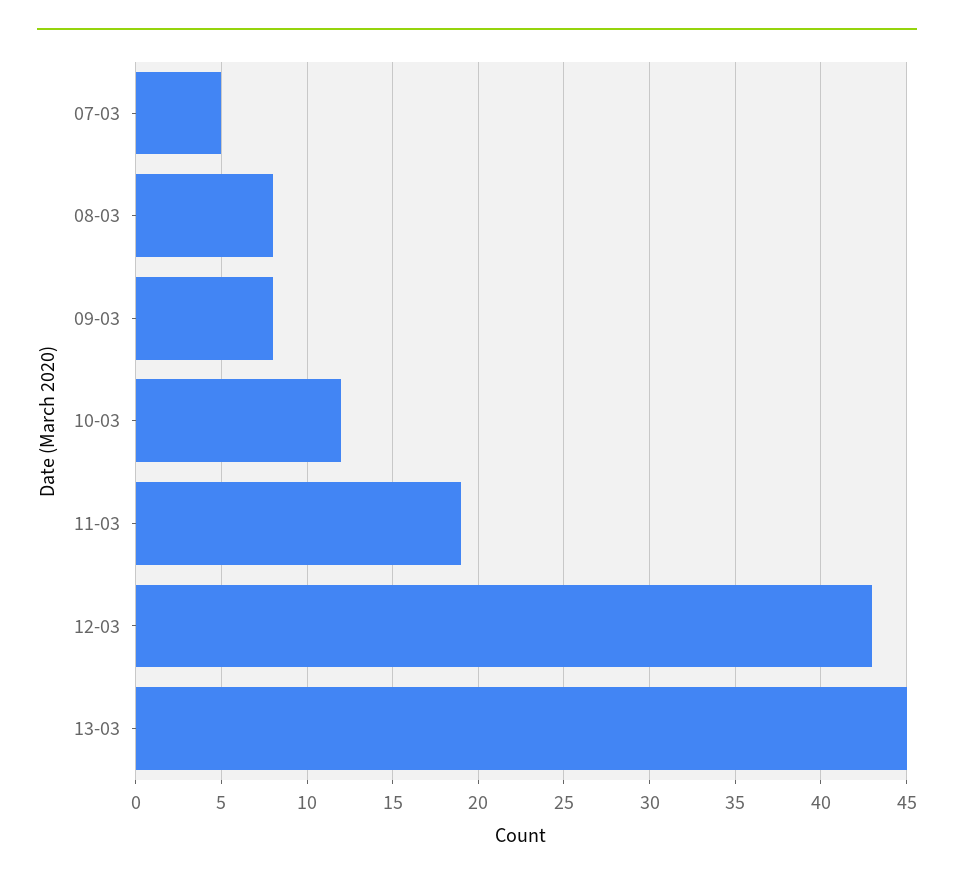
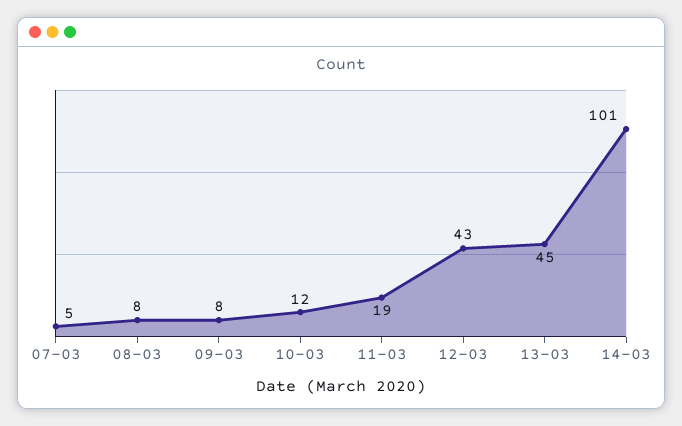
14-03: none -> 101

